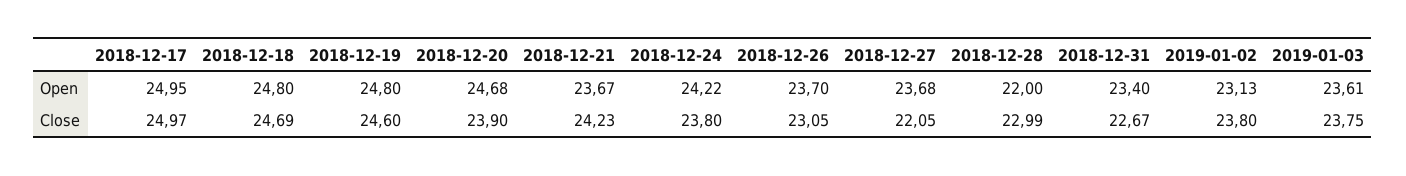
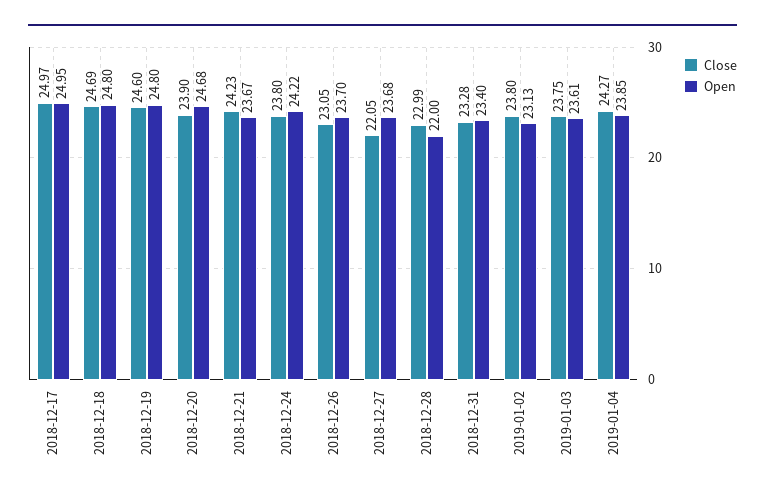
Close, 2018-12-31: 22.67 -> 23.28
Close, 2019-01-04: none -> 24.27
Open, 2019-01-04: none -> 23.85

